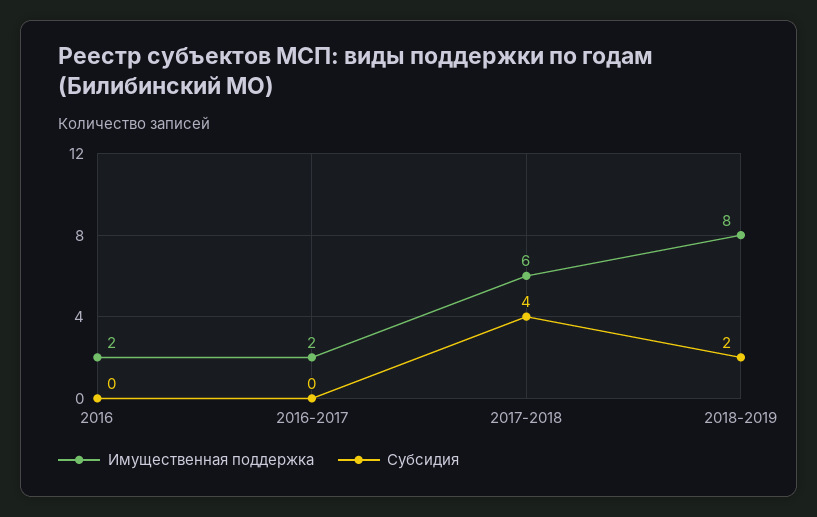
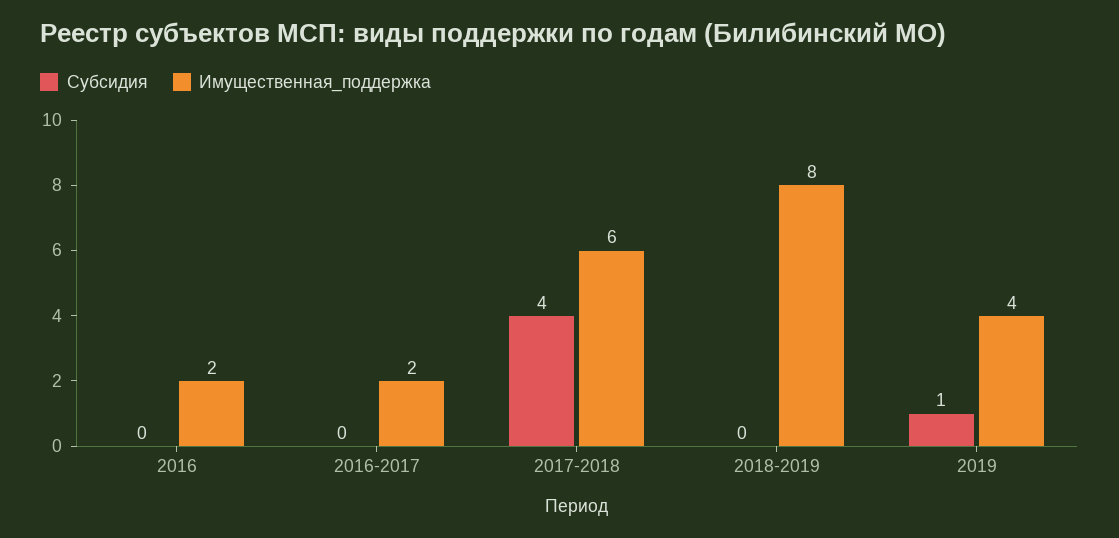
Субсидия, 2018-2019: 2 -> 0
Субсидия, 2019: none -> 1
Имущественная поддержка, 2019: none -> 4

